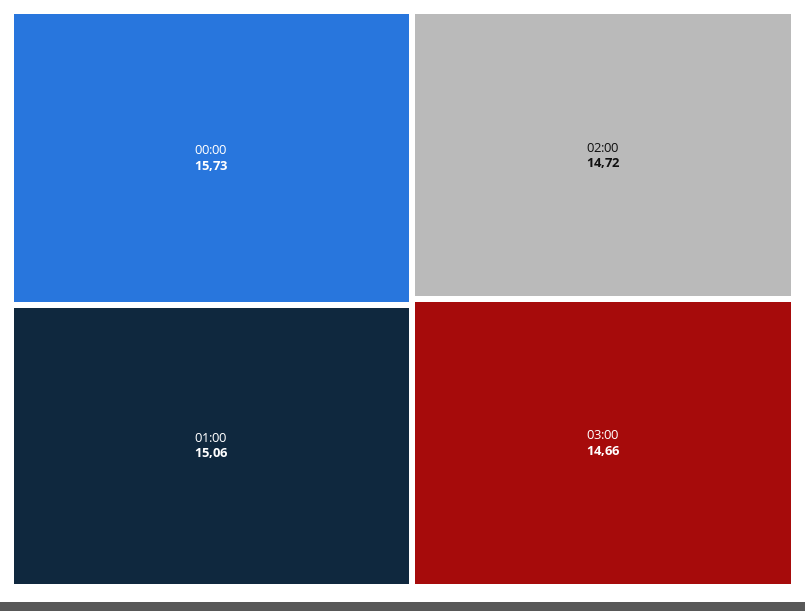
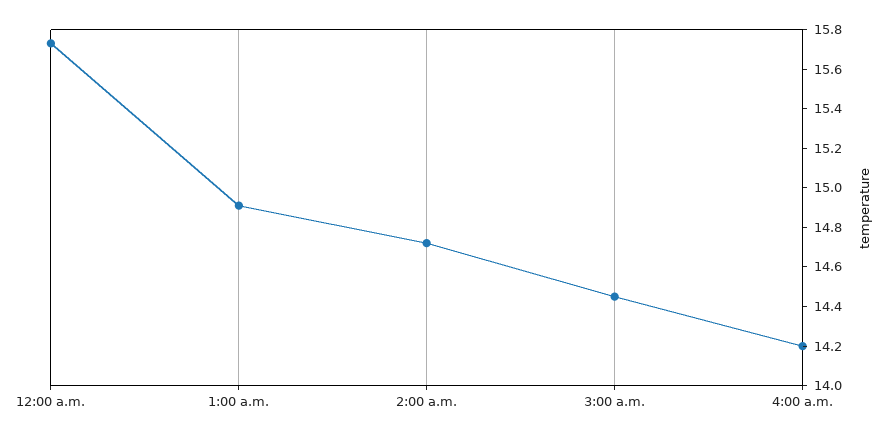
01:00: 15.06 -> 14.9
03:00: 14.66 -> 14.45
4:00 a.m.: none -> 14.2

